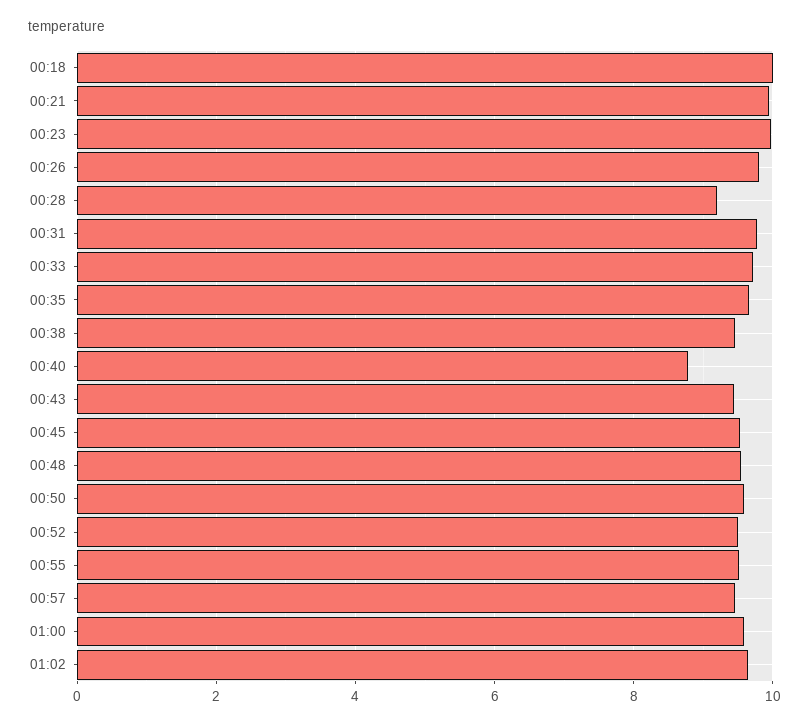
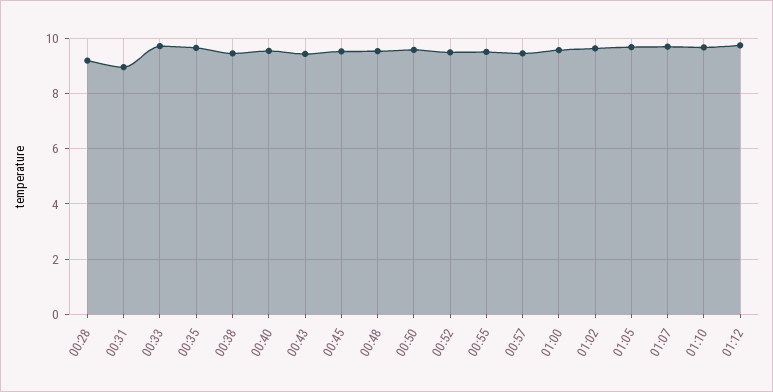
00:18: 10 -> none
00:21: 10 -> none
00:23: 10 -> none
00:26: 9.8 -> none
00:31: 9.8 -> 9
00:40: 8.8 -> 9.5
01:05: none -> 9.75
01:07: none -> 9.75
01:10: none -> 9.75
01:12: none -> 9.75

